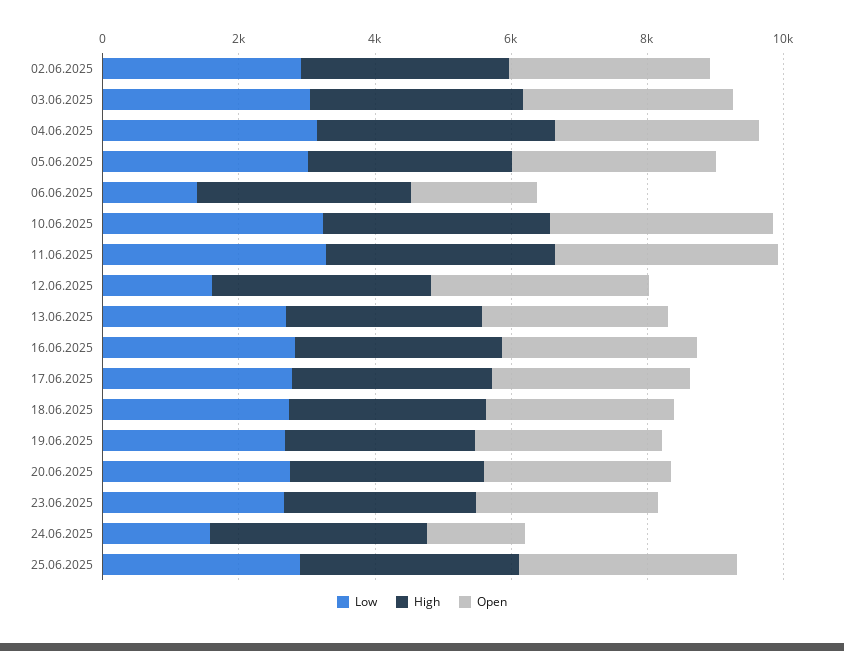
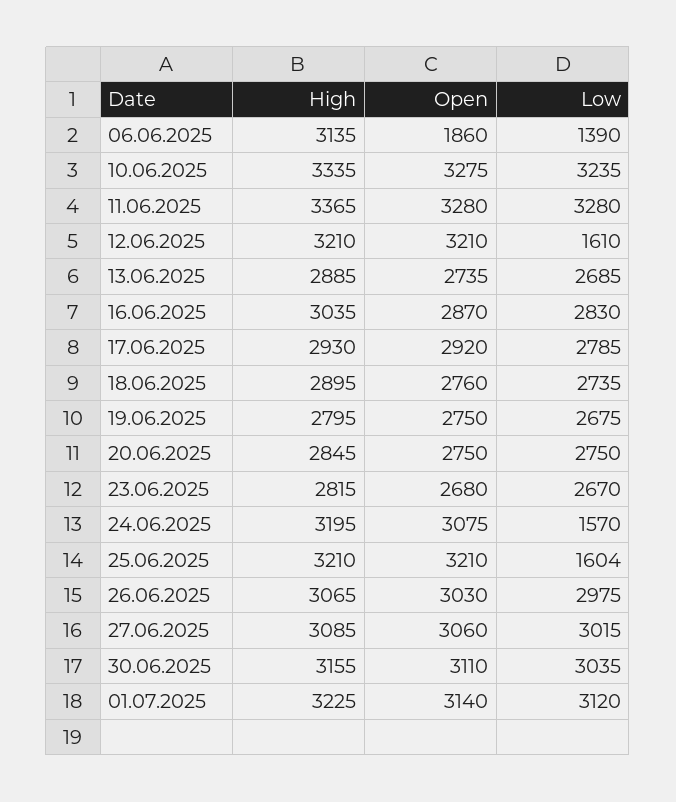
Low, 02.06.2025: 3000 -> none
High, 02.06.2025: 3000 -> none
Open, 02.06.2025: 3000 -> none
Low, 03.06.2025: 3000 -> none
High, 03.06.2025: 3000 -> none
Open, 03.06.2025: 3000 -> none
Low, 04.06.2025: 3000 -> none
High, 04.06.2025: 3500 -> none
Open, 04.06.2025: 3000 -> none
Low, 05.06.2025: 3000 -> none
High, 05.06.2025: 3000 -> none
Open, 05.06.2025: 3000 -> none
Open, 24.06.2025: 1500 -> 3075
Low, 25.06.2025: 3000 -> 1604
High, 26.06.2025: none -> 3065
Open, 26.06.2025: none -> 3030
Low, 26.06.2025: none -> 2975
High, 27.06.2025: none -> 3085
Open, 27.06.2025: none -> 3060
Low, 27.06.2025: none -> 3015
High, 30.06.2025: none -> 3155
Open, 30.06.2025: none -> 3110
Low, 30.06.2025: none -> 3035
High, 01.07.2025: none -> 3225
Open, 01.07.2025: none -> 3140
Low, 01.07.2025: none -> 3120

